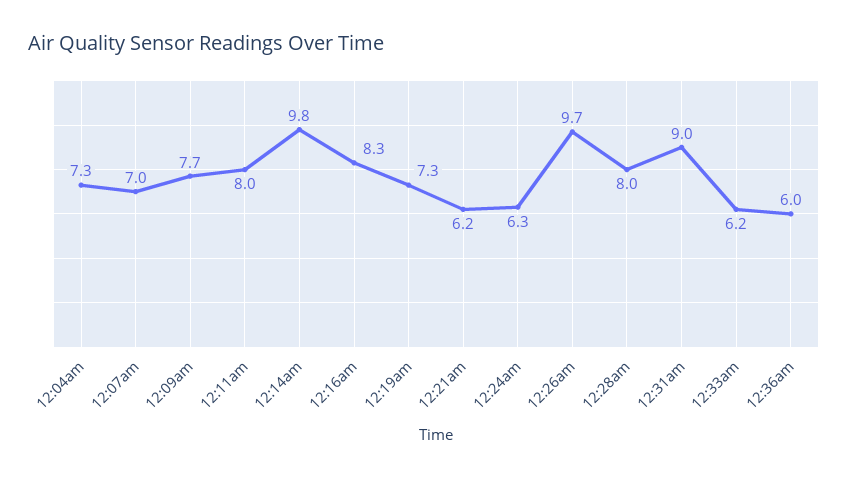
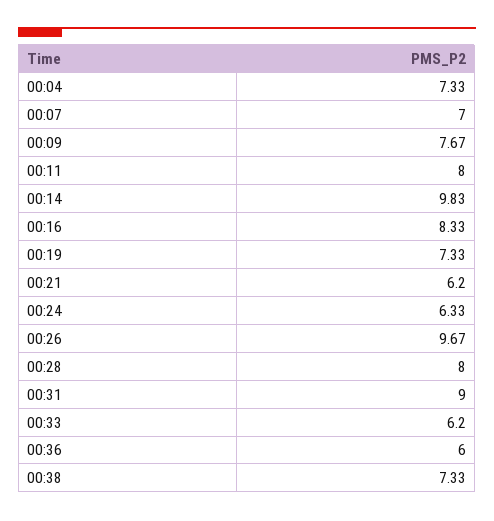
00:38: none -> 7.33

